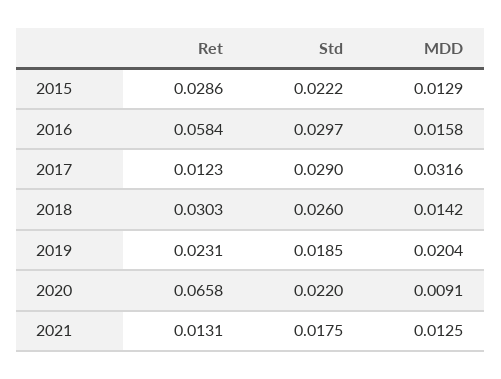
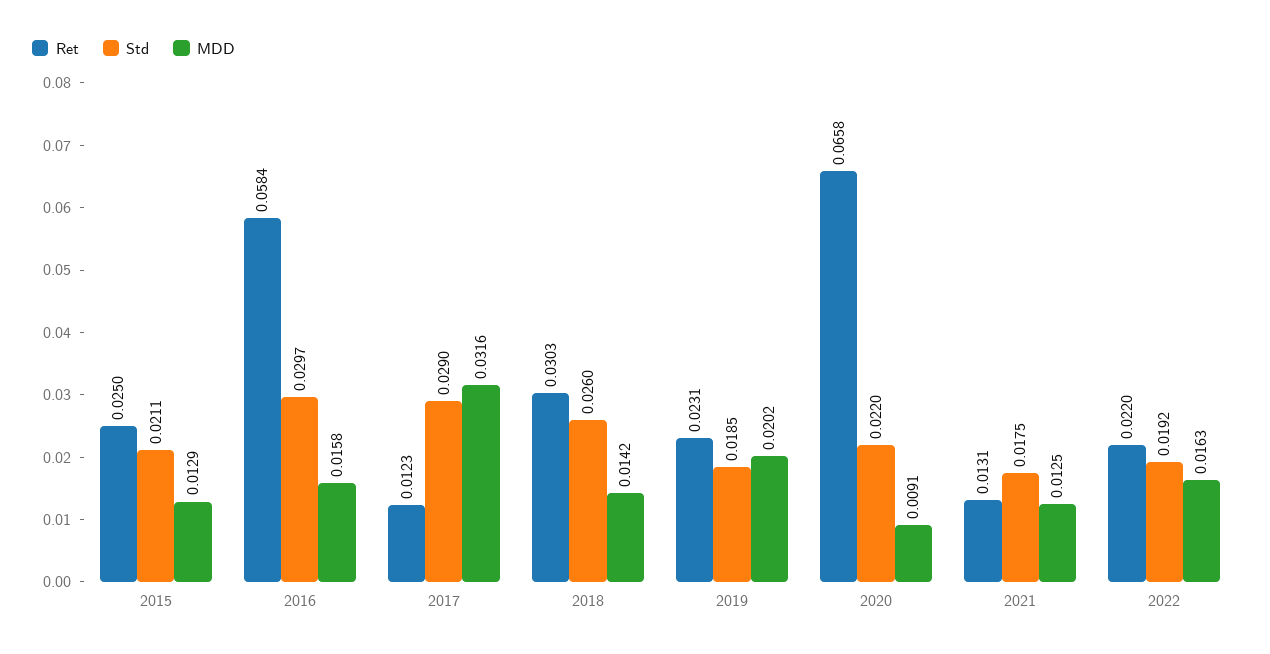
Ret, 2015: 0.0286 -> 0.025
Std, 2015: 0.0222 -> 0.0211
MDD, 2019: 0.0204 -> 0.0202
Ret, 2022: none -> 0.022
Std, 2022: none -> 0.0192
MDD, 2022: none -> 0.0163

